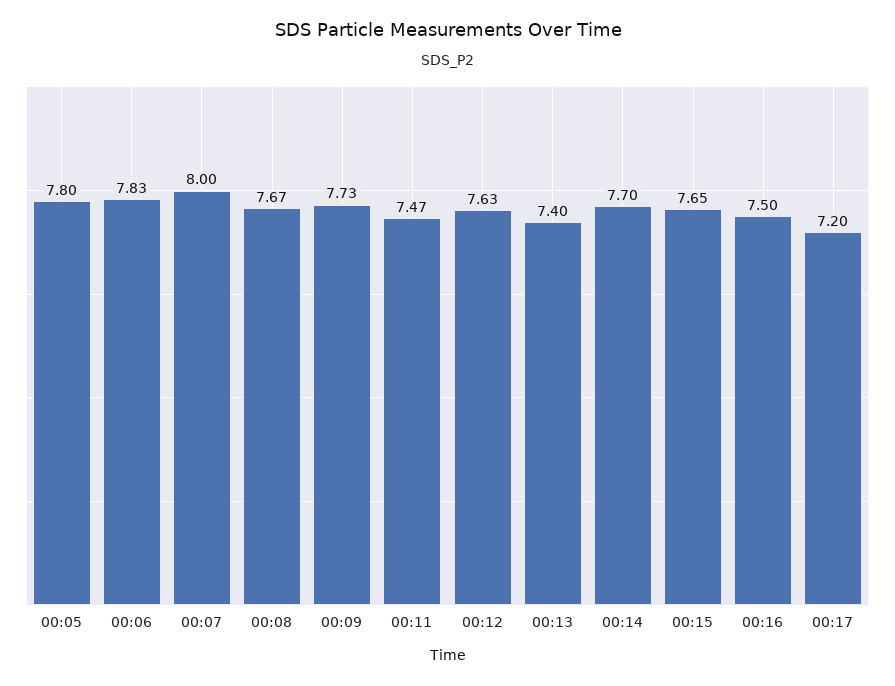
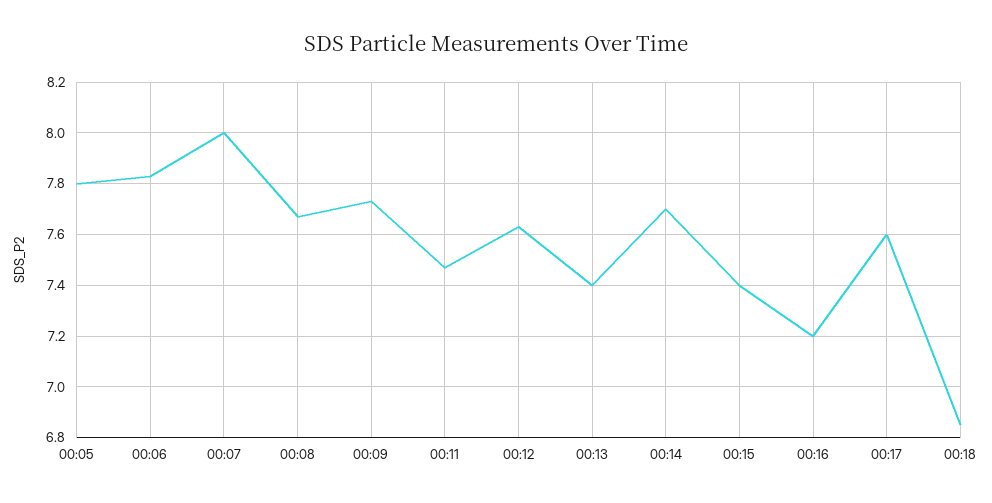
00:15: 7.65 -> 7.4
00:16: 7.5 -> 7.2
00:17: 7.2 -> 7.6
00:18: none -> 6.85

